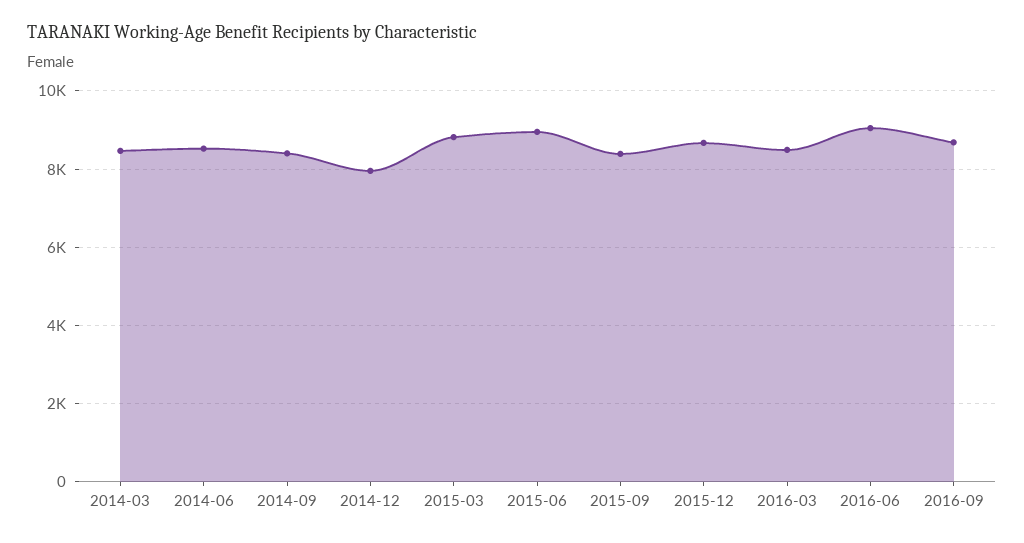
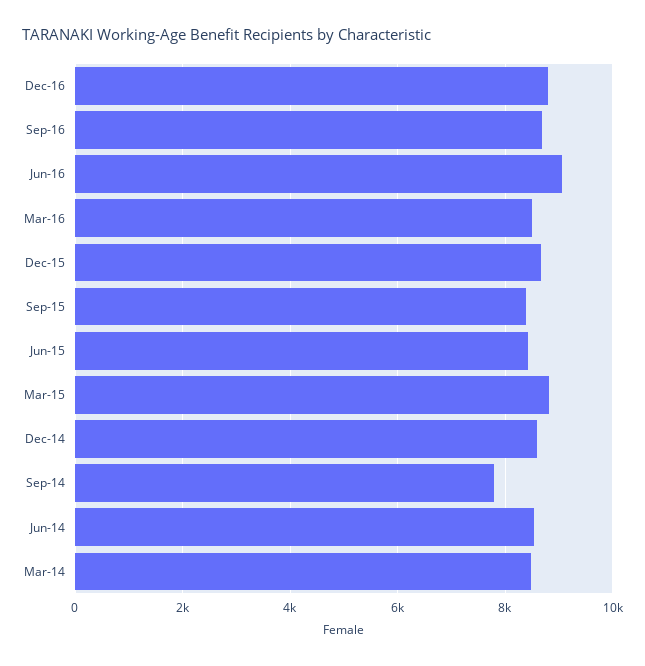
2014-09: 8400 -> 7800
2014-12: 8000 -> 8600
2015-06: 9000 -> 8400
Dec-16: none -> 8800

